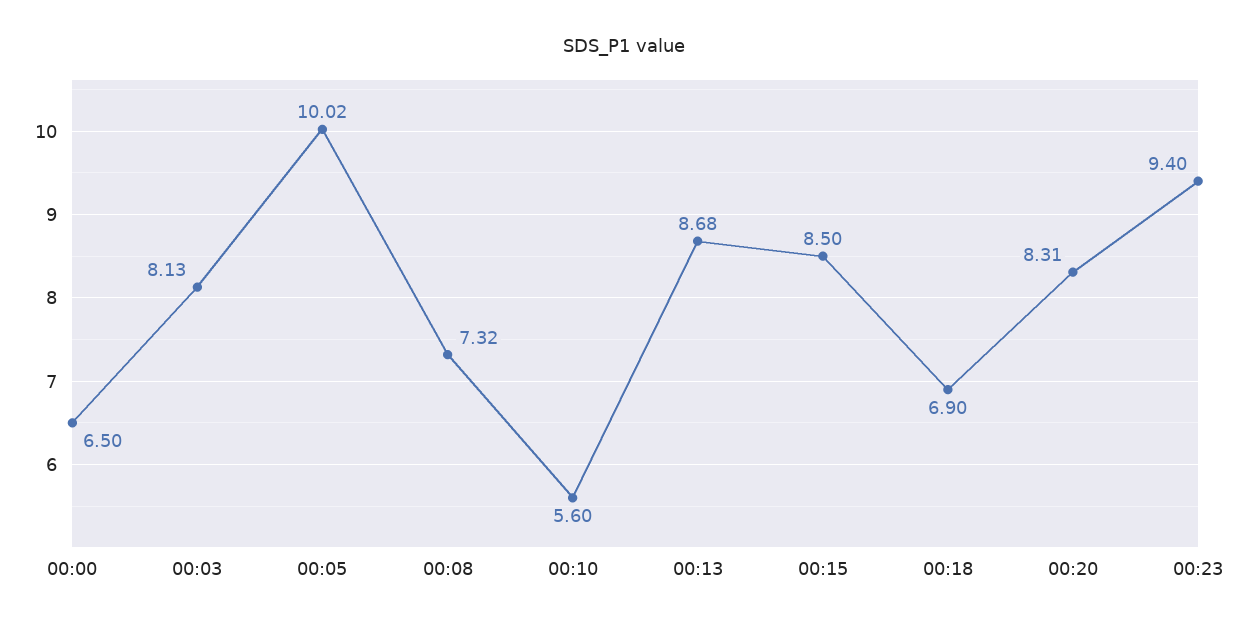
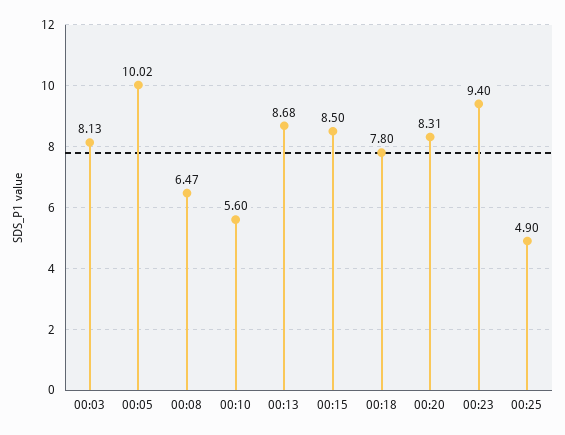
00:00: 6.5 -> none
00:08: 7.32 -> 6.47
00:18: 6.9 -> 7.8
00:25: none -> 4.9

